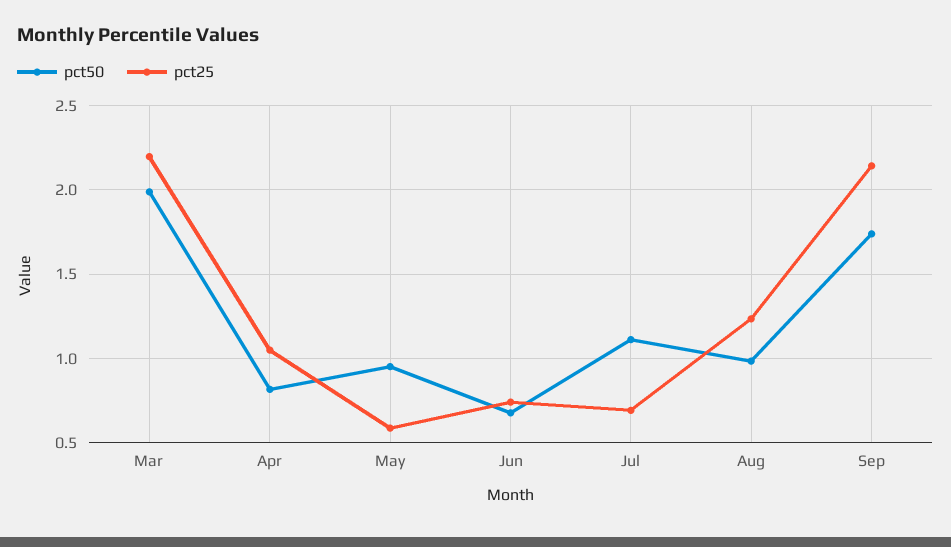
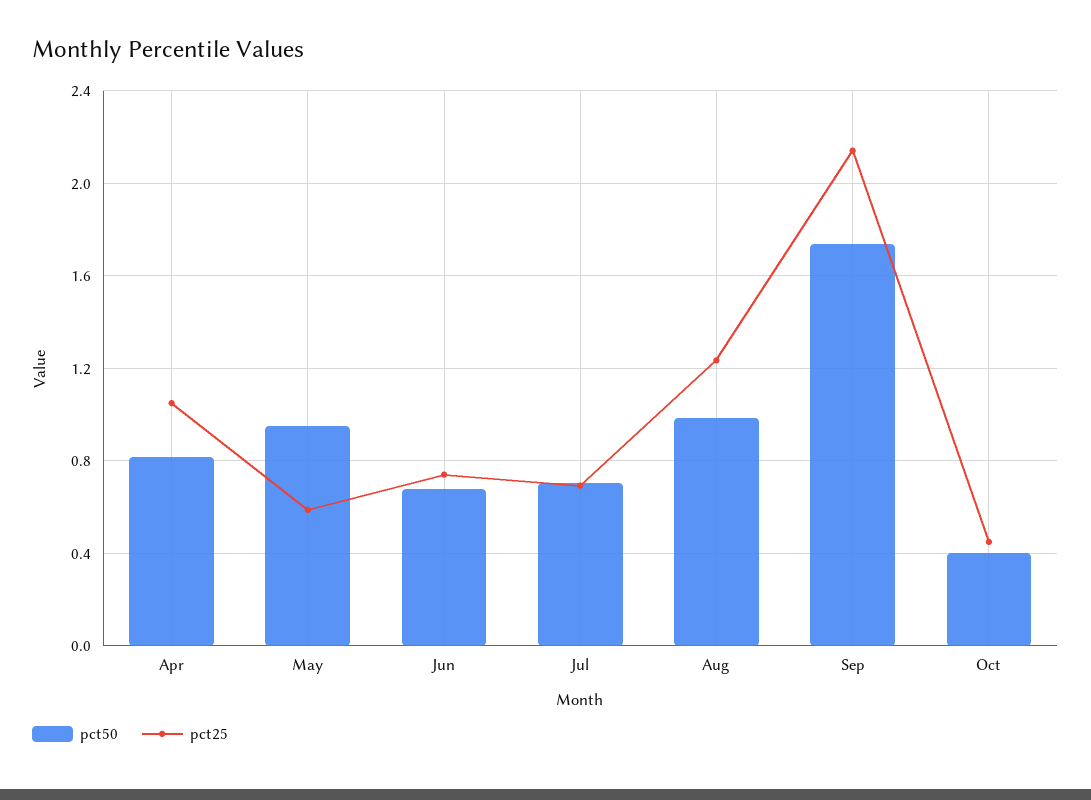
pct50, Mar: 2 -> none
pct25, Mar: 2.2 -> none
pct50, Jul: 1.1 -> 0.7
pct50, Oct: none -> 0.4
pct25, Oct: none -> 0.45

